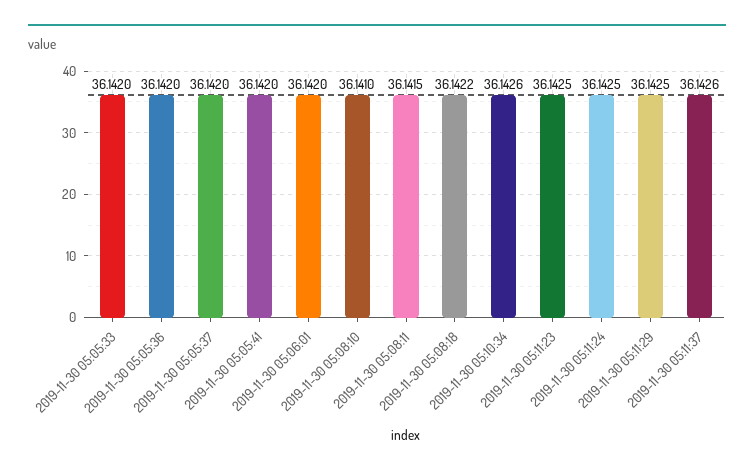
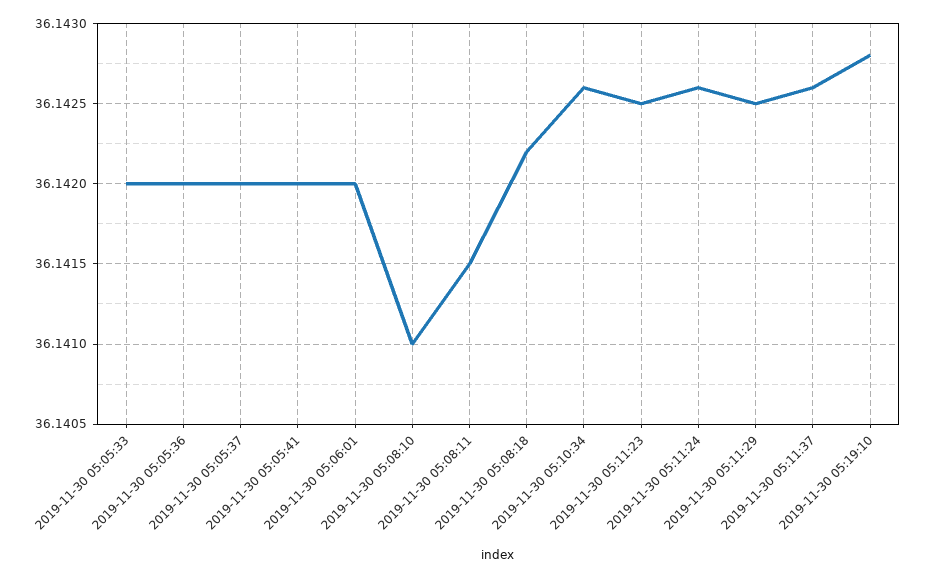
2019-11-30 05:11:24: 36.1425 -> 36.1426
2019-11-30 05:19:10: none -> 36.1428

